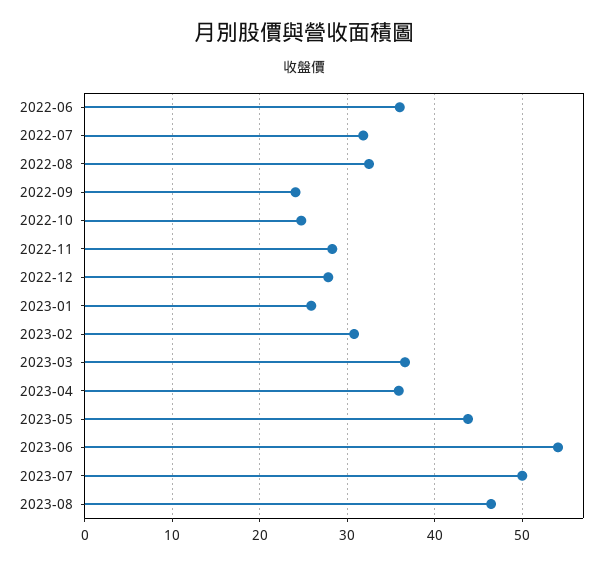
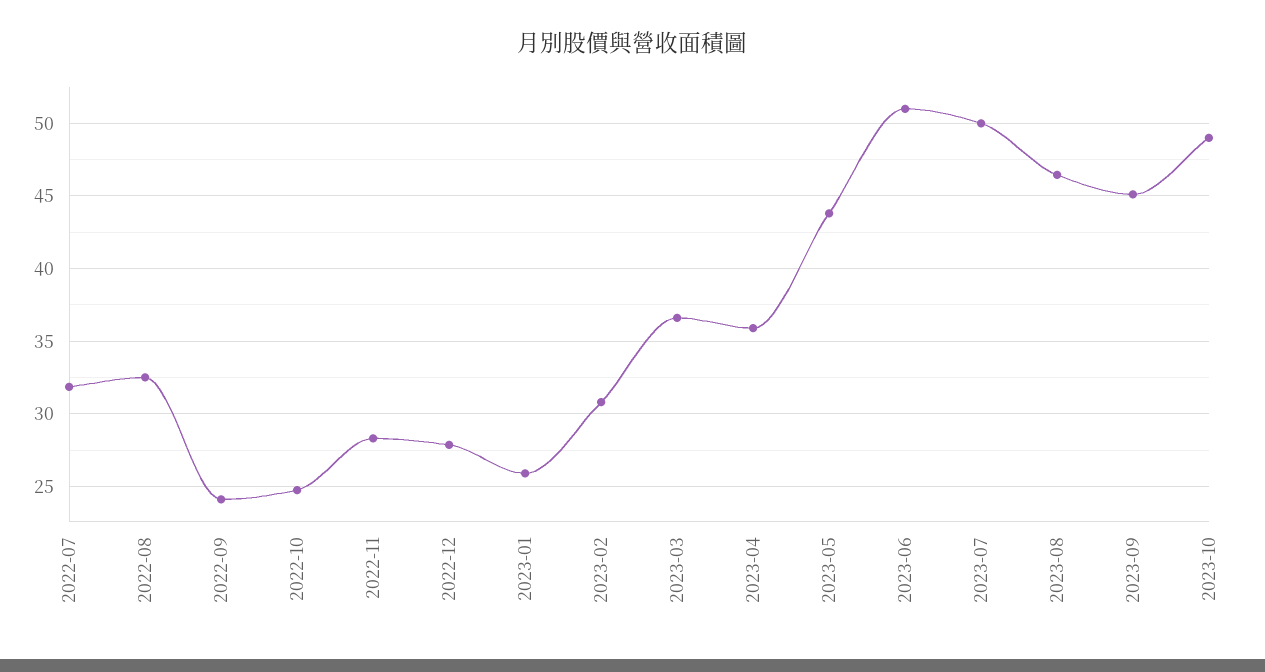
2022-06: 36 -> none
2023-06: 54 -> 51
2023-09: none -> 45
2023-10: none -> 49

